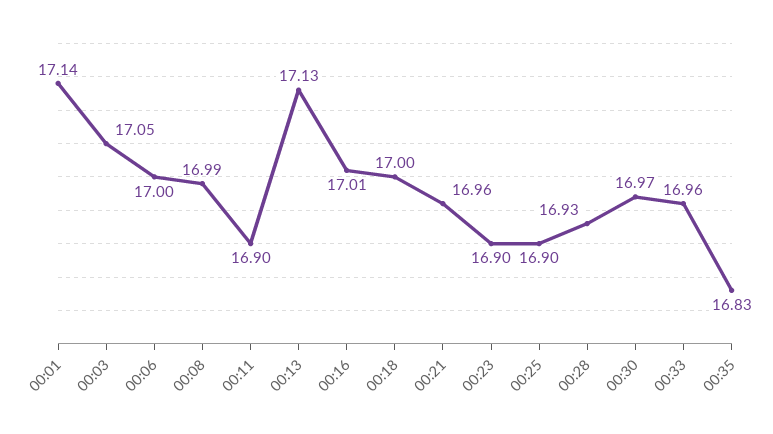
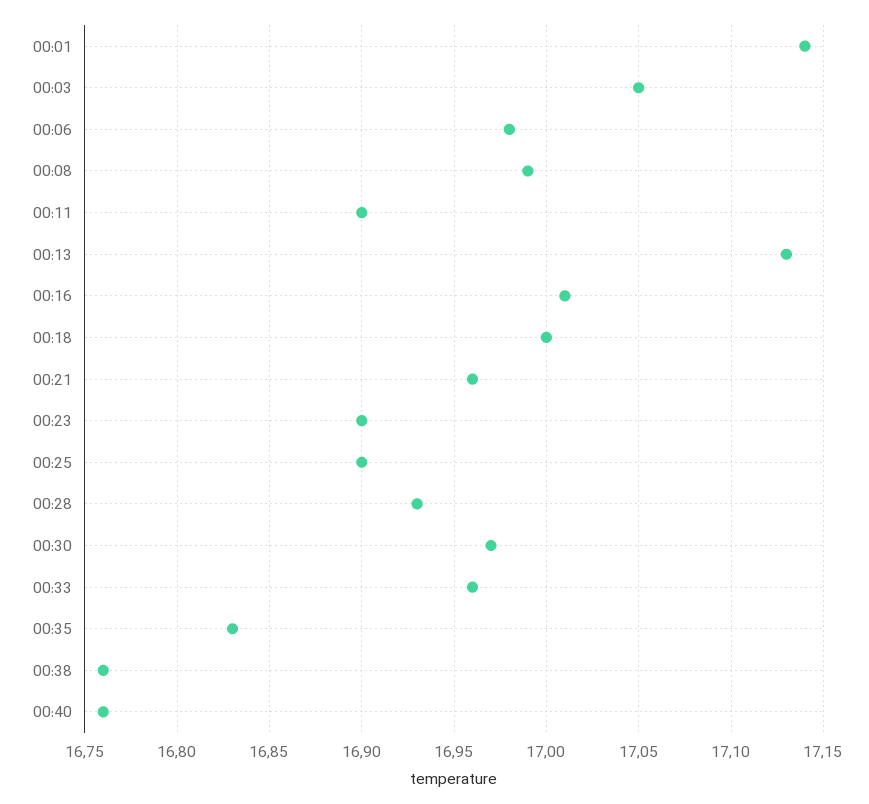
00:06: 17 -> 16.98
00:38: none -> 16.76
00:40: none -> 16.76

